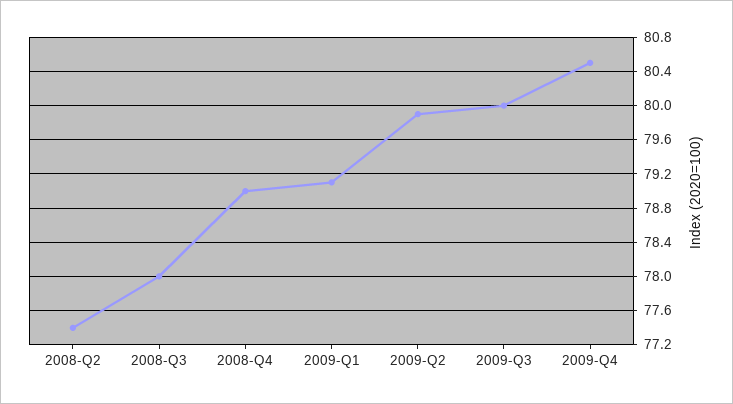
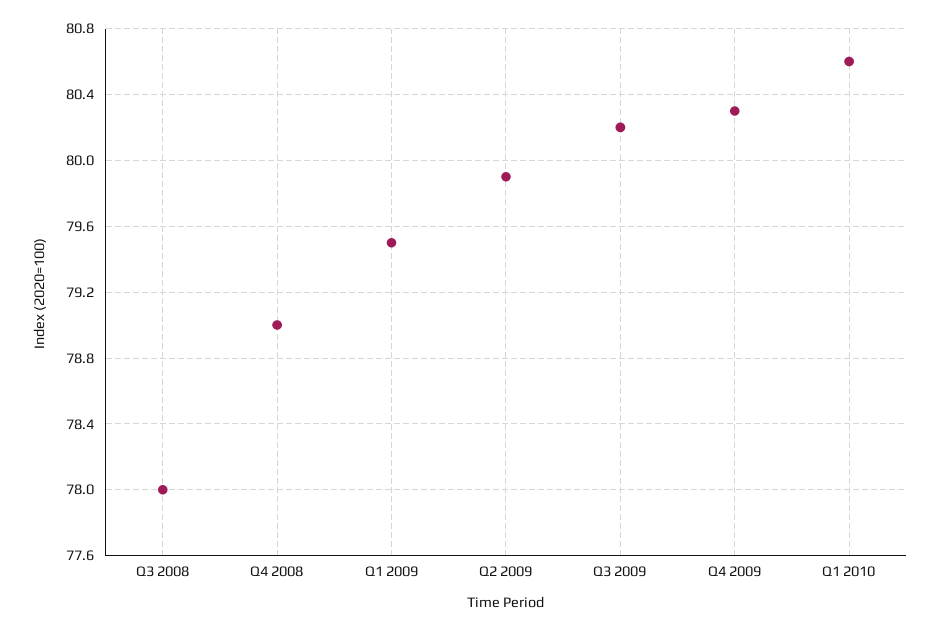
2008-Q2: 77.4 -> none
2009-Q1: 79.1 -> 79.5
2009-Q3: 80 -> 80.2
2009-Q4: 80.5 -> 80.3
Q1 2010: none -> 80.6

